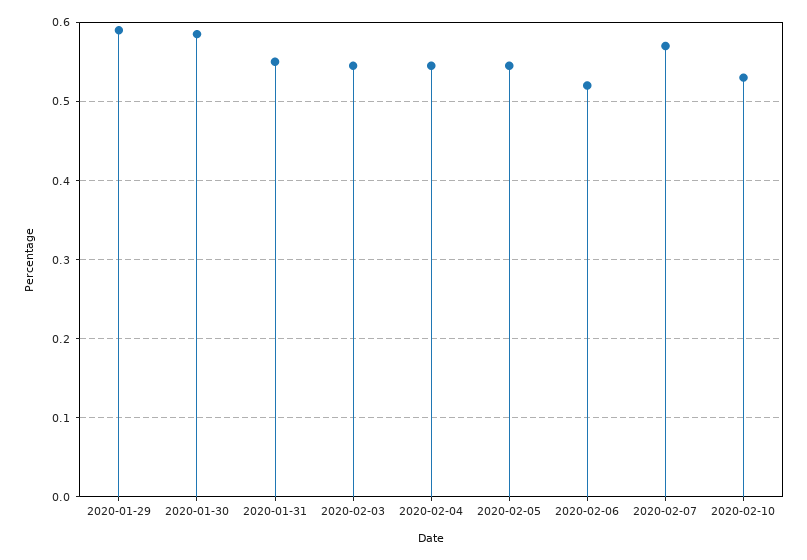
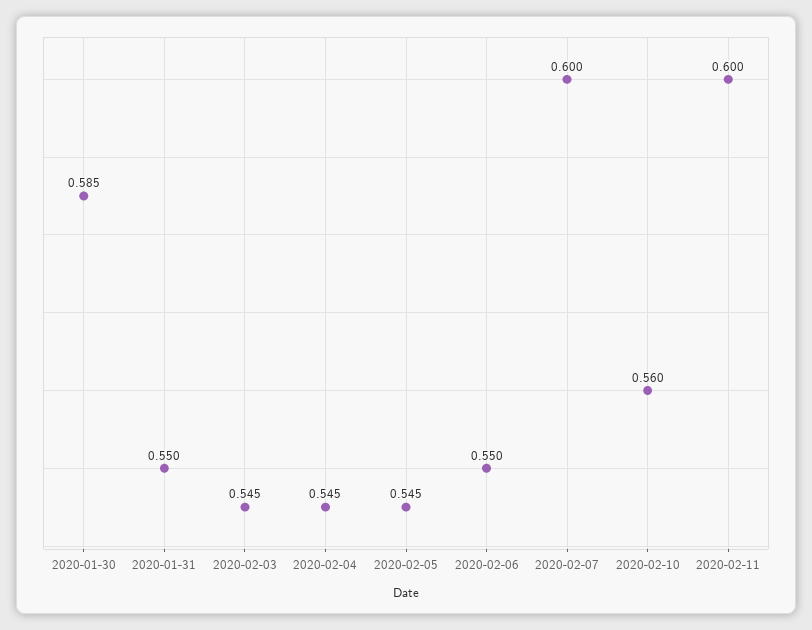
2020-01-29: 0.59 -> none
2020-02-06: 0.52 -> 0.55
2020-02-07: 0.57 -> 0.6
2020-02-10: 0.53 -> 0.56
2020-02-11: none -> 0.6

